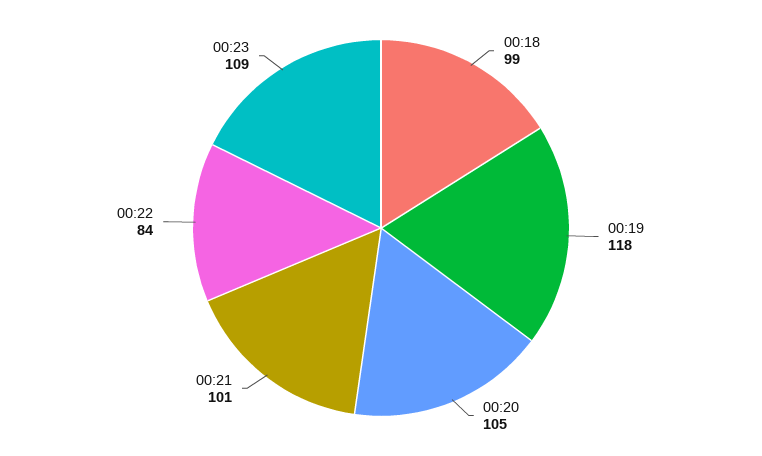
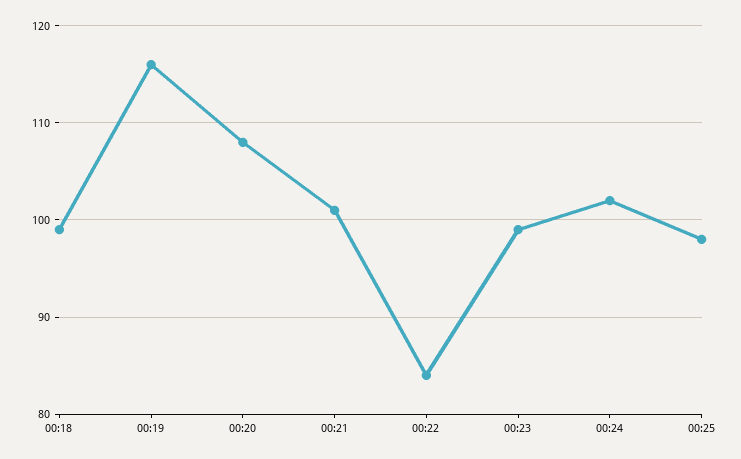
00:19: 118 -> 116
00:20: 105 -> 108
00:23: 109 -> 99
00:24: none -> 102
00:25: none -> 98

